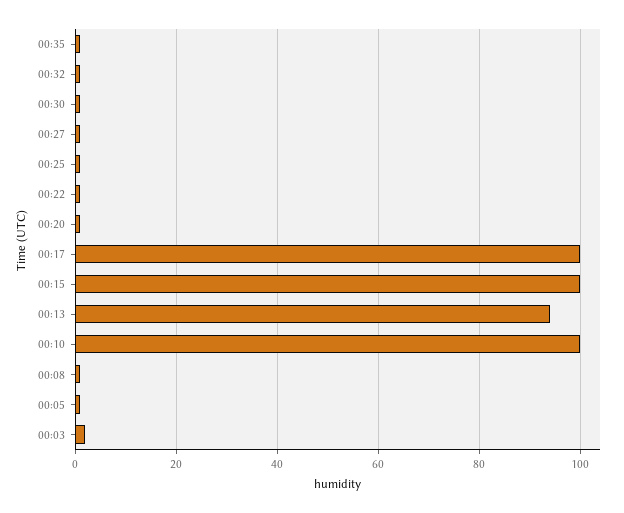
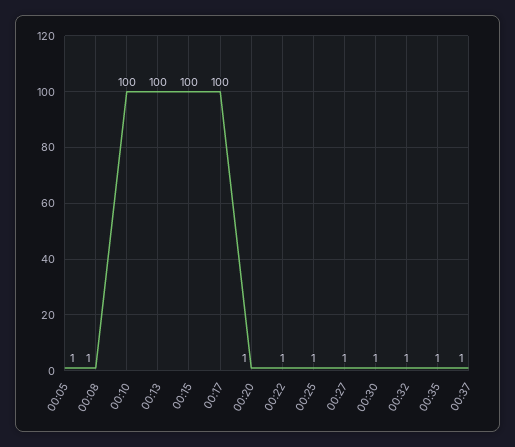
00:13: 94 -> 100
00:03: 2 -> none
00:37: none -> 1

